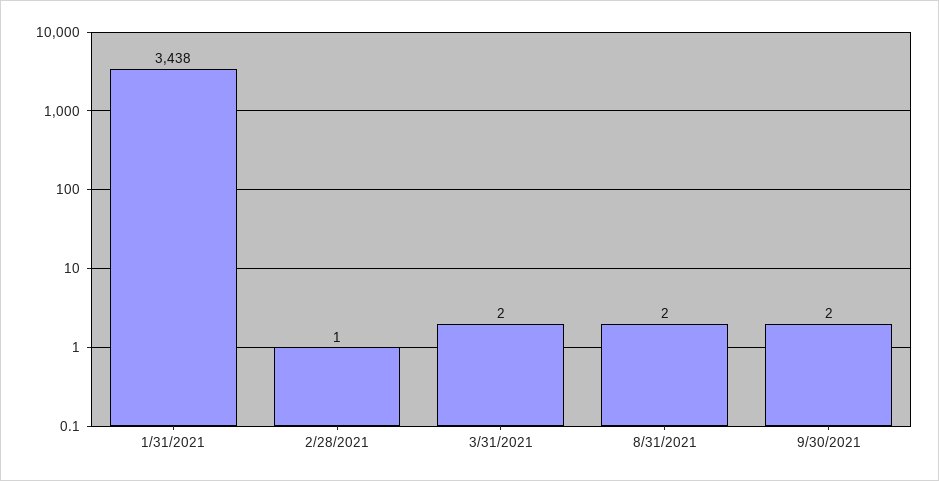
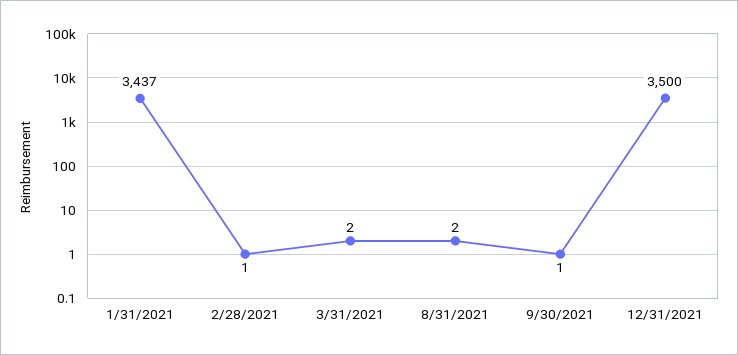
1/31/2021: 3438 -> 3437
9/30/2021: 2 -> 1
12/31/2021: none -> 3500

